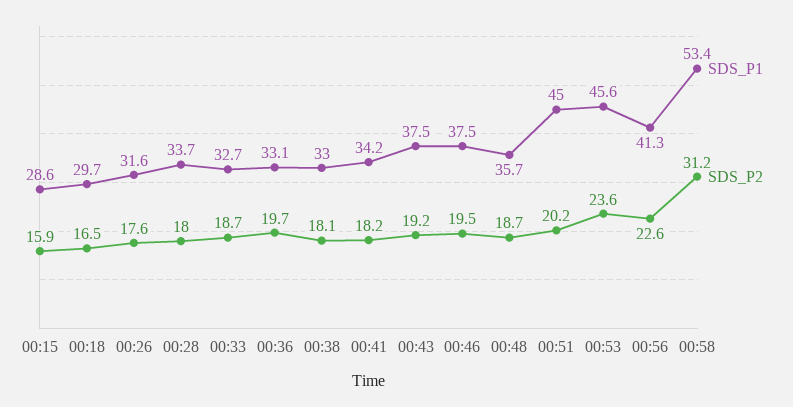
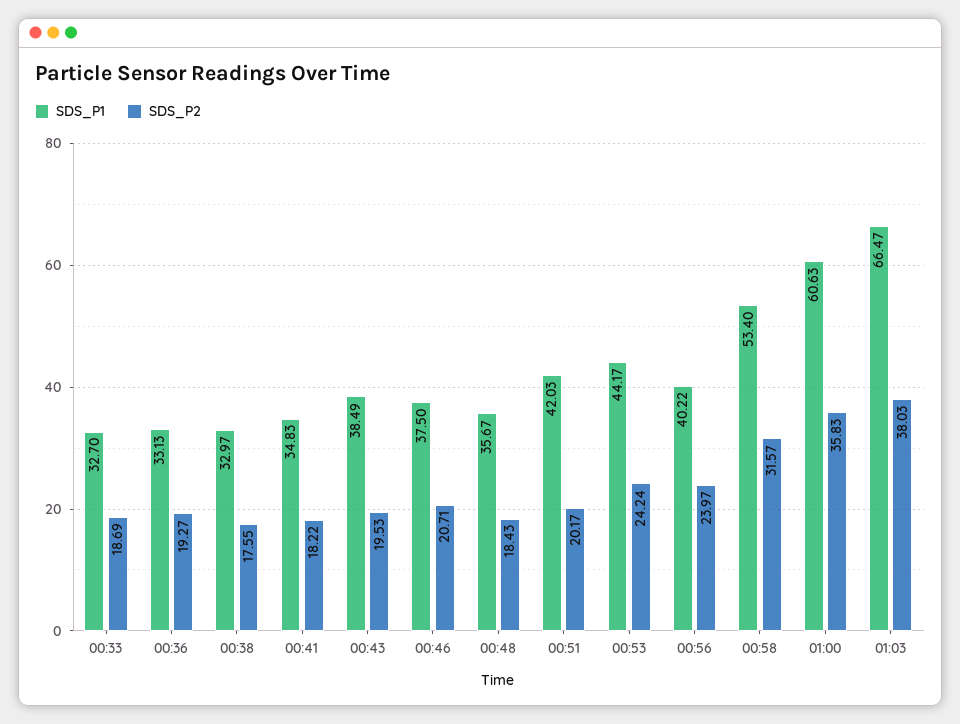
SDS_P1, 00:15: 28.6 -> none
SDS_P2, 00:15: 15.9 -> none
SDS_P1, 00:18: 29.7 -> none
SDS_P2, 00:18: 16.5 -> none
SDS_P1, 00:26: 31.6 -> none
SDS_P2, 00:26: 17.6 -> none
SDS_P1, 00:28: 33.7 -> none
SDS_P2, 00:28: 18 -> none
SDS_P2, 00:36: 19.7 -> 19.27
SDS_P2, 00:38: 18.1 -> 17.55
SDS_P1, 00:41: 34.2 -> 34.83
SDS_P1, 00:43: 37.5 -> 38.49
SDS_P2, 00:43: 19.2 -> 19.53
SDS_P2, 00:46: 19.5 -> 20.71
SDS_P2, 00:48: 18.7 -> 18.43
SDS_P1, 00:51: 45 -> 42.03
SDS_P1, 00:53: 45.6 -> 44.17
SDS_P2, 00:53: 23.6 -> 24.24
SDS_P1, 00:56: 41.3 -> 40.22
SDS_P2, 00:56: 22.6 -> 23.97
SDS_P2, 00:58: 31.2 -> 31.57
SDS_P1, 01:00: none -> 60.63
SDS_P2, 01:00: none -> 35.83
SDS_P1, 01:03: none -> 66.47
SDS_P2, 01:03: none -> 38.03

